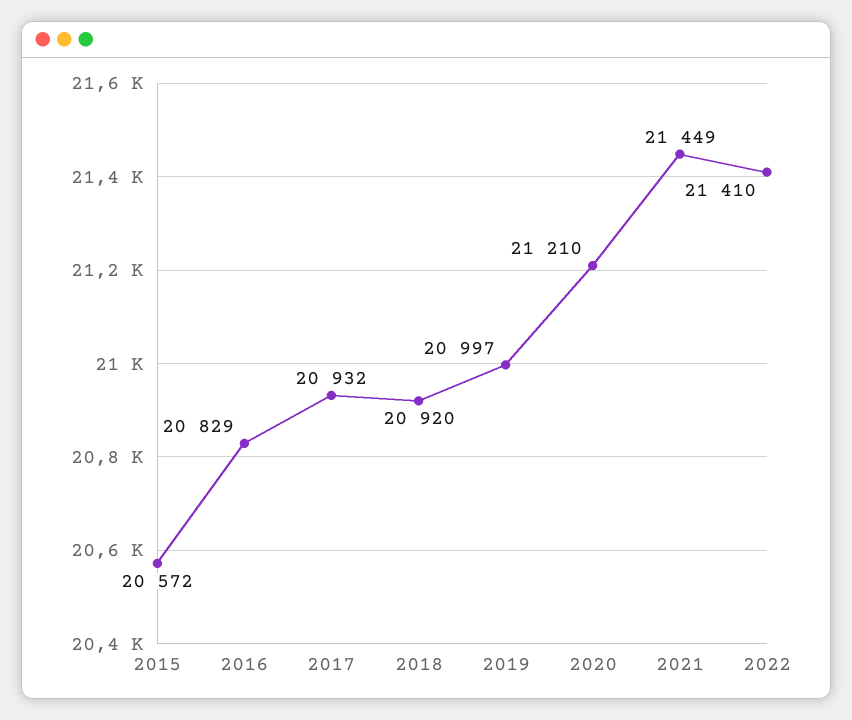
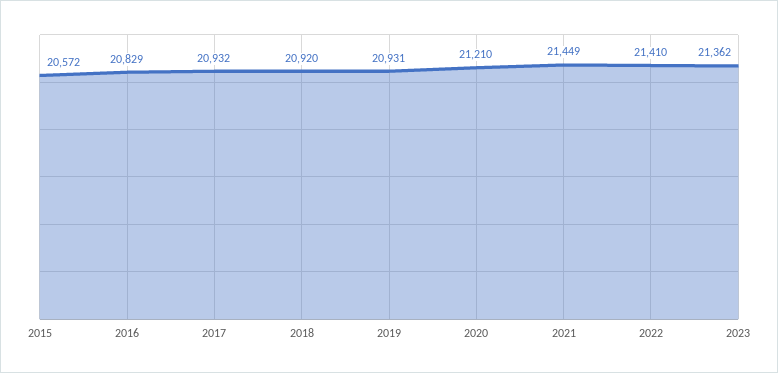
2019: 20997 -> 20931
2023: none -> 21362

